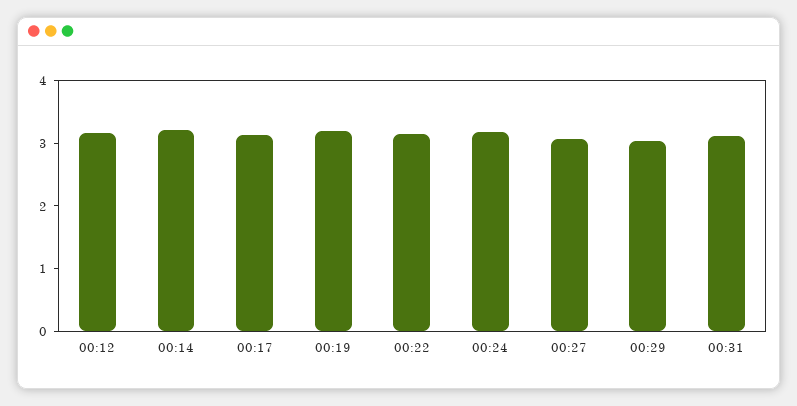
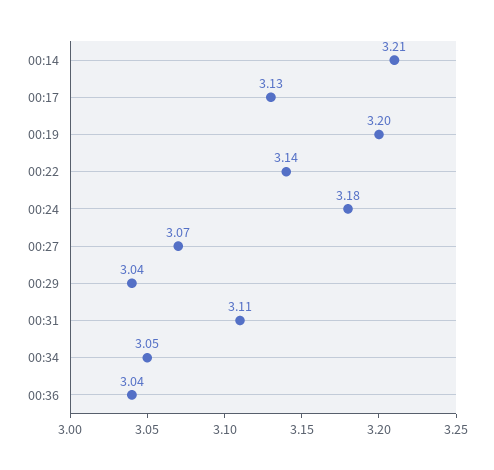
00:12: 3.2 -> none
00:34: none -> 3.05
00:36: none -> 3.04

